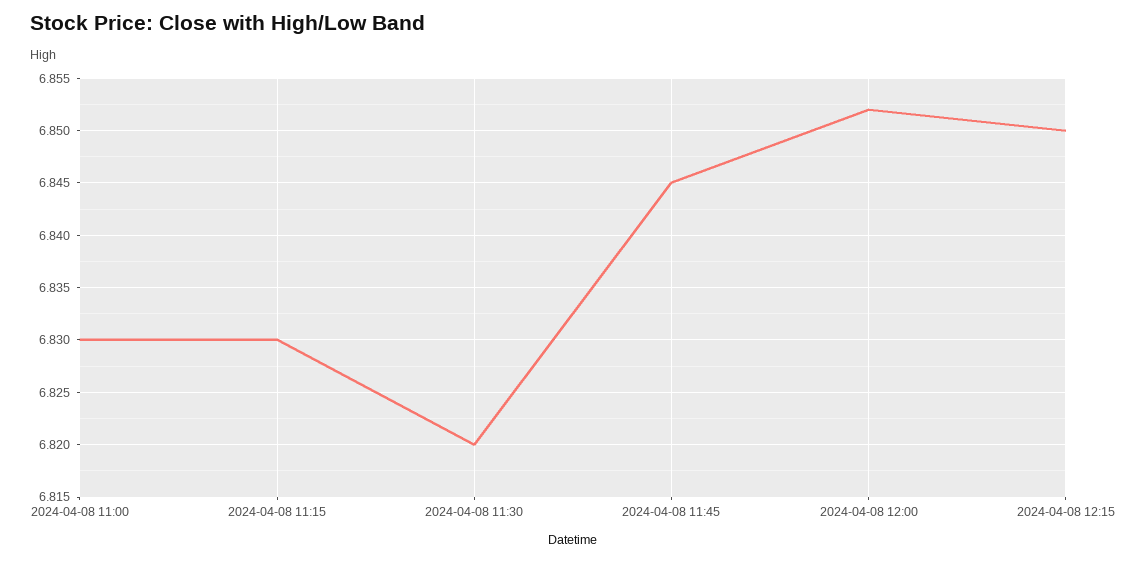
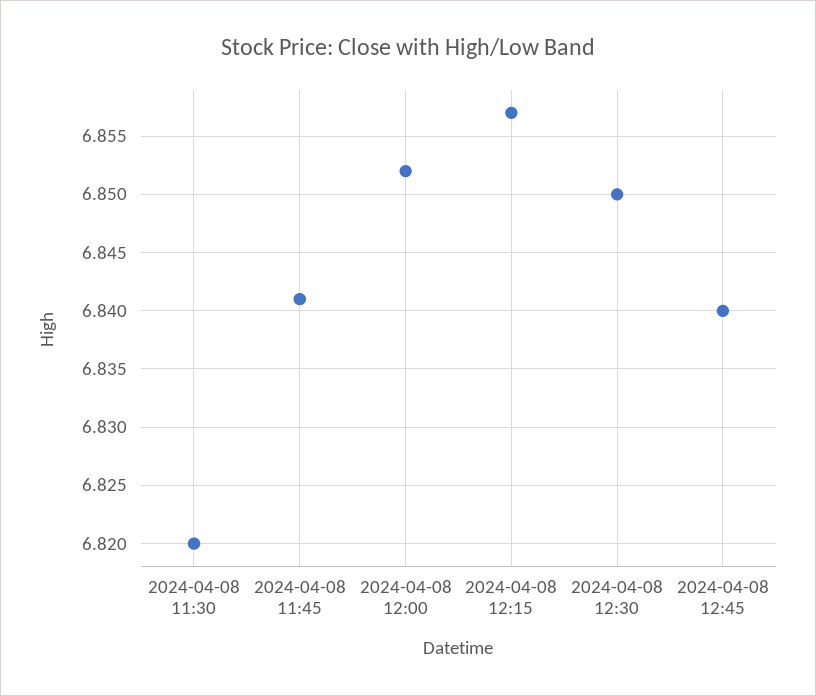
2024-04-08 11:00: 6.83 -> none
2024-04-08 11:15: 6.83 -> none
2024-04-08 11:45: 6.845 -> 6.841
2024-04-08 12:15: 6.85 -> 6.857
2024-04-08 12:30: none -> 6.85
2024-04-08 12:45: none -> 6.84

